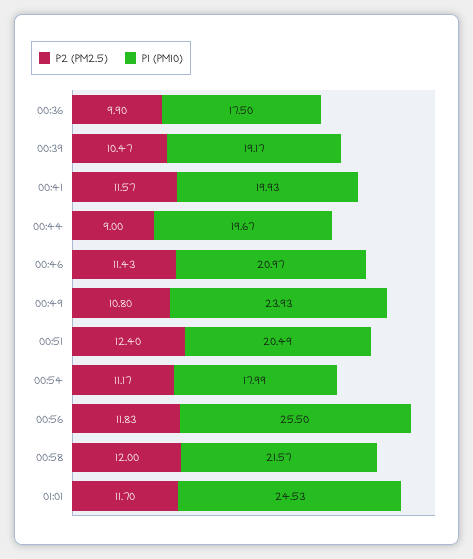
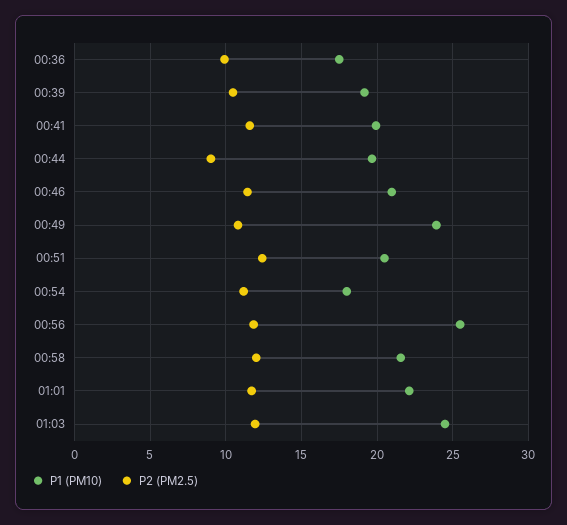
P1 (PM10), 01:01: 24.53 -> 22
P1 (PM10), 01:03: none -> 24.5
P2 (PM2.5), 01:03: none -> 12

